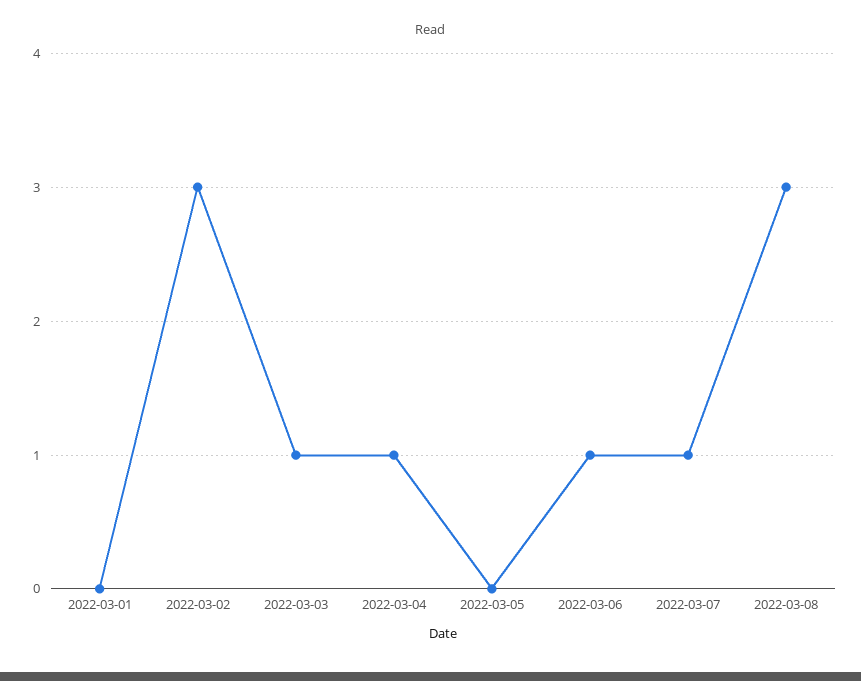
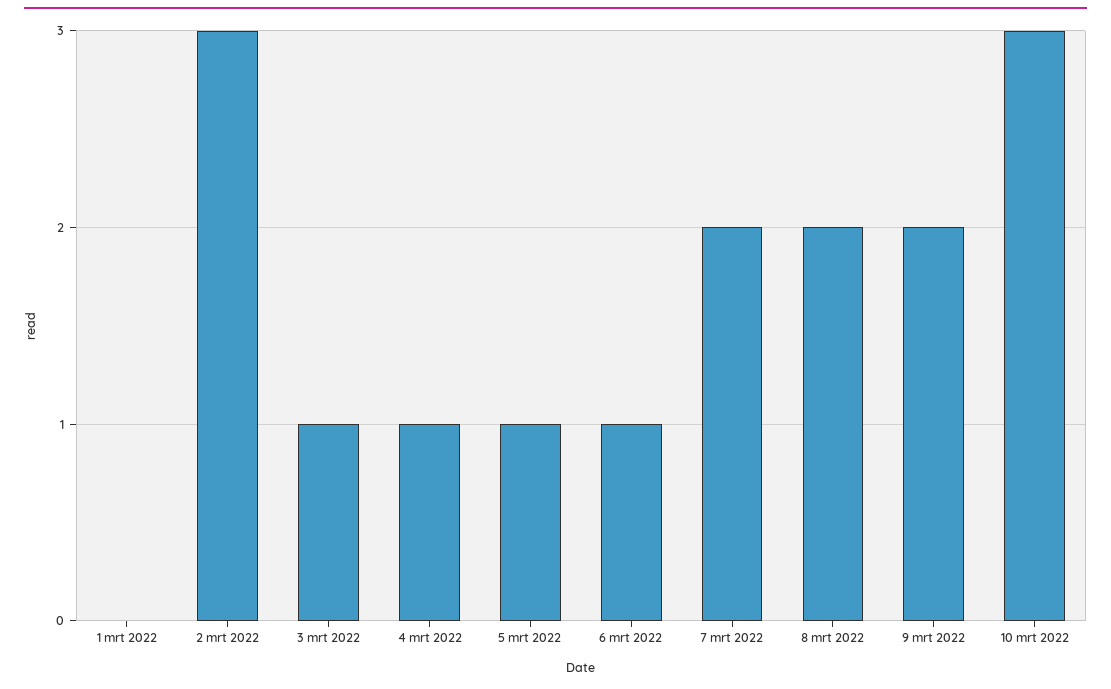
2022-03-05: 0 -> 1
2022-03-07: 1 -> 2
2022-03-08: 3 -> 2
9 mrt 2022: none -> 2
10 mrt 2022: none -> 3

